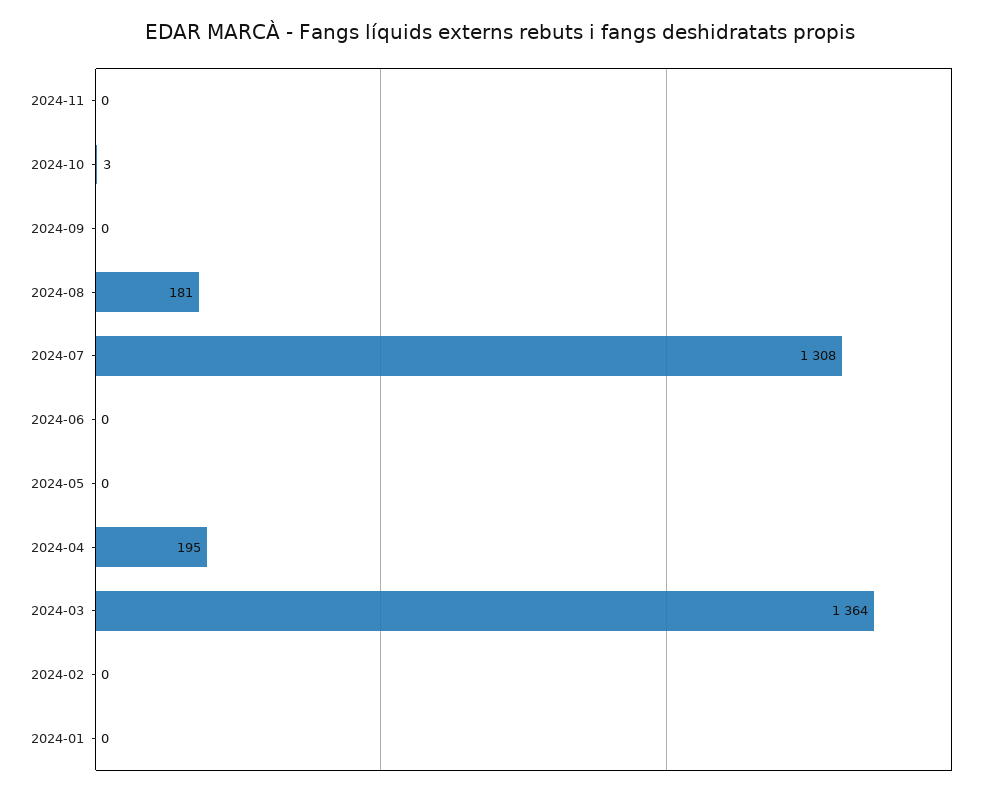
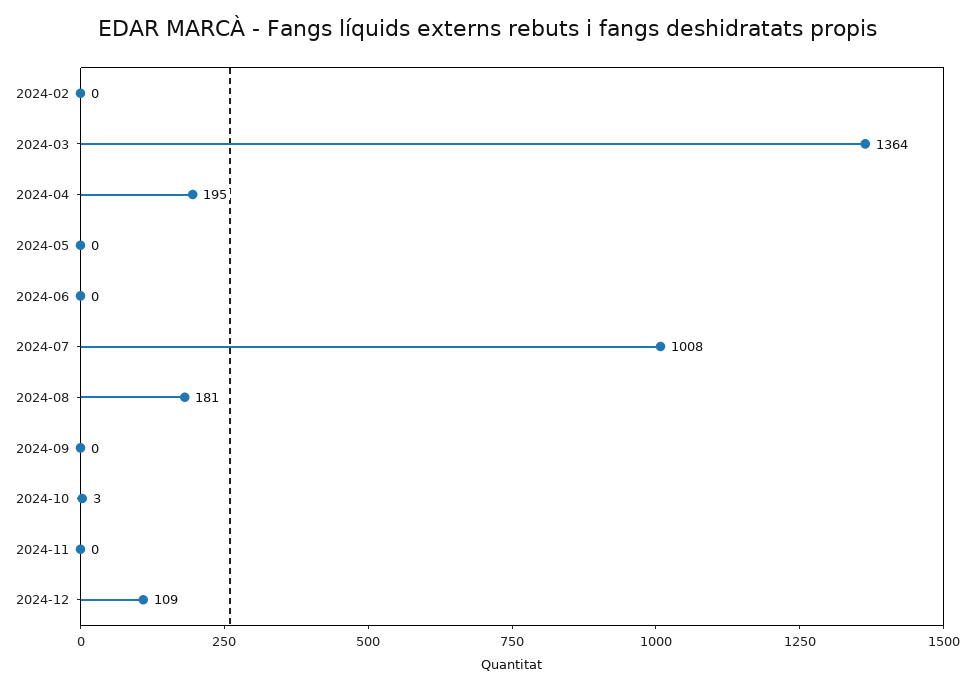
2024-07: 1308 -> 1008
2024-01: 0 -> none
2024-12: none -> 109

